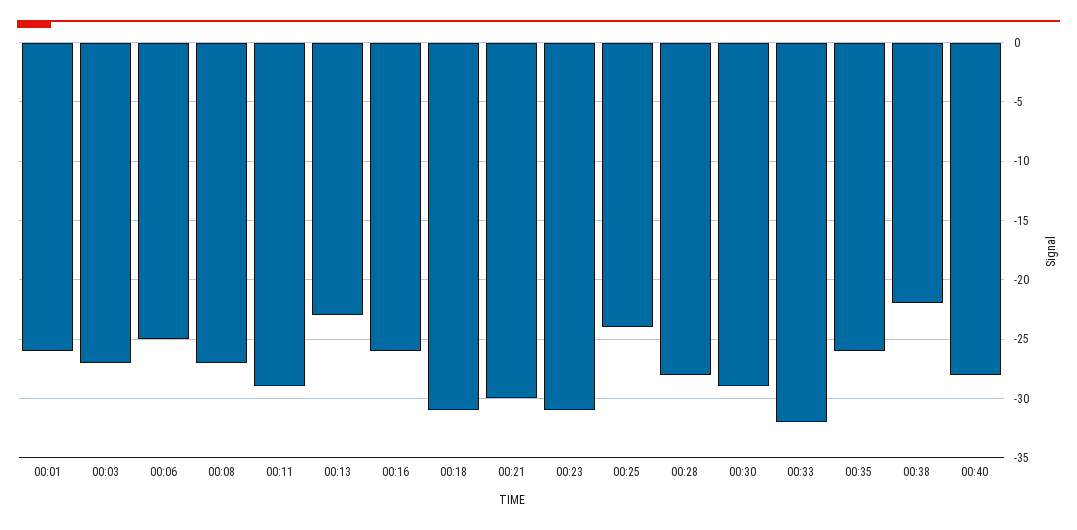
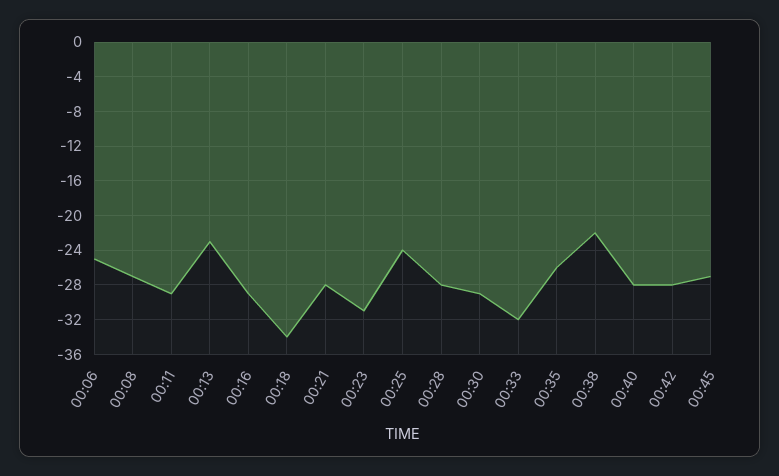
00:01: -26 -> none
00:03: -27 -> none
00:16: -26 -> -29
00:18: -31 -> -34
00:21: -30 -> -28
00:42: none -> -28
00:45: none -> -27

